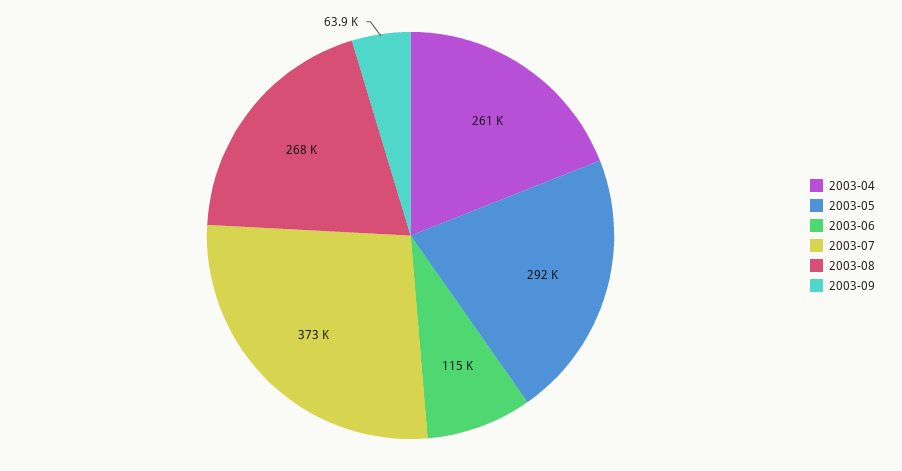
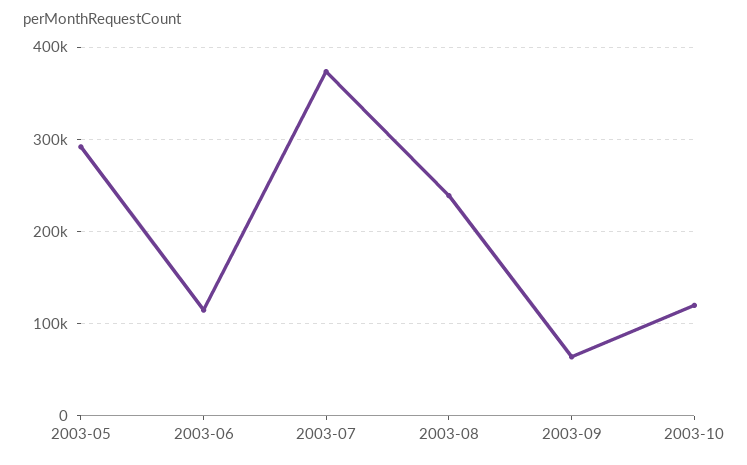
2003-04: 261000 -> none
2003-08: 268000 -> 240000
2003-10: none -> 120000

